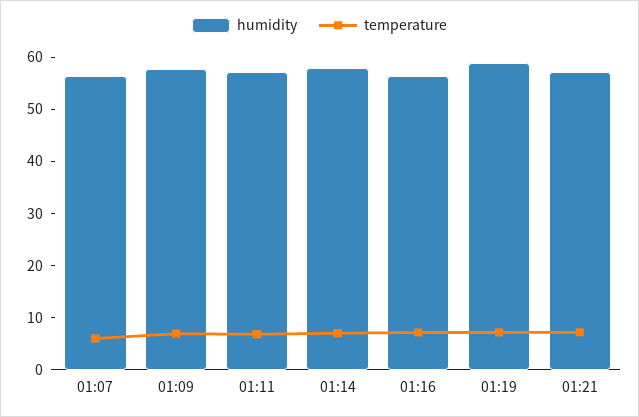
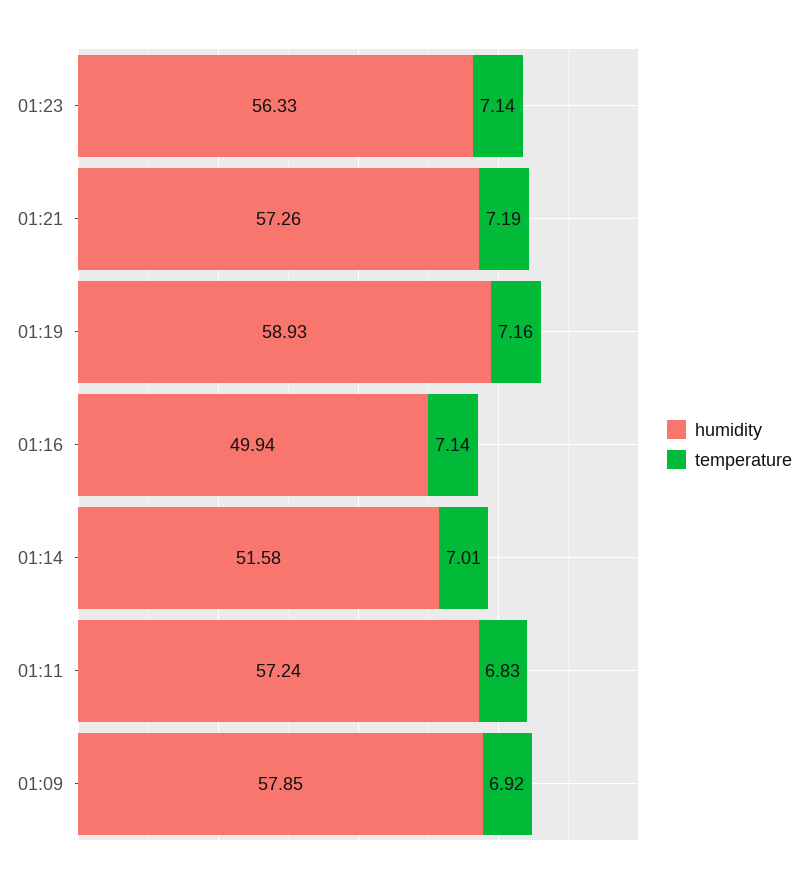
humidity, 01:07: 56 -> none
temperature, 01:07: 6 -> none
humidity, 01:14: 58 -> 51.58
humidity, 01:16: 56 -> 49.94
humidity, 01:23: none -> 56.33
temperature, 01:23: none -> 7.14

